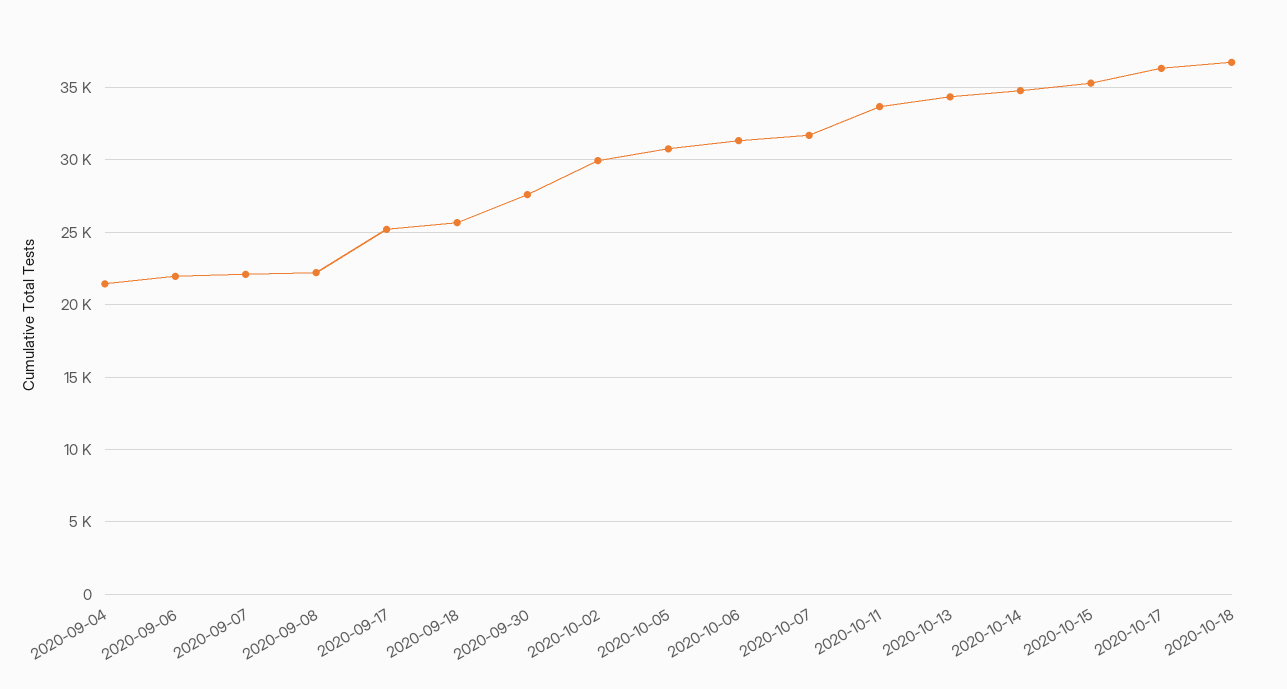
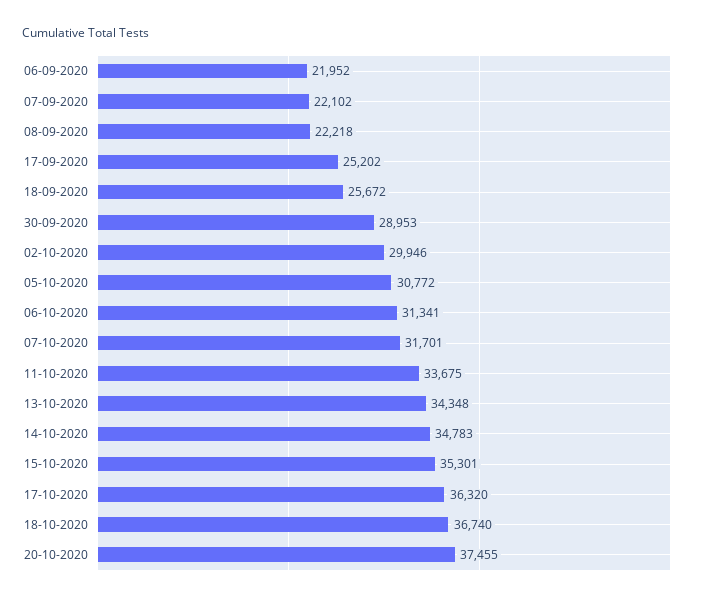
2020-09-04: 21500 -> none
2020-09-30: 27500 -> 28953
20-10-2020: none -> 37455

